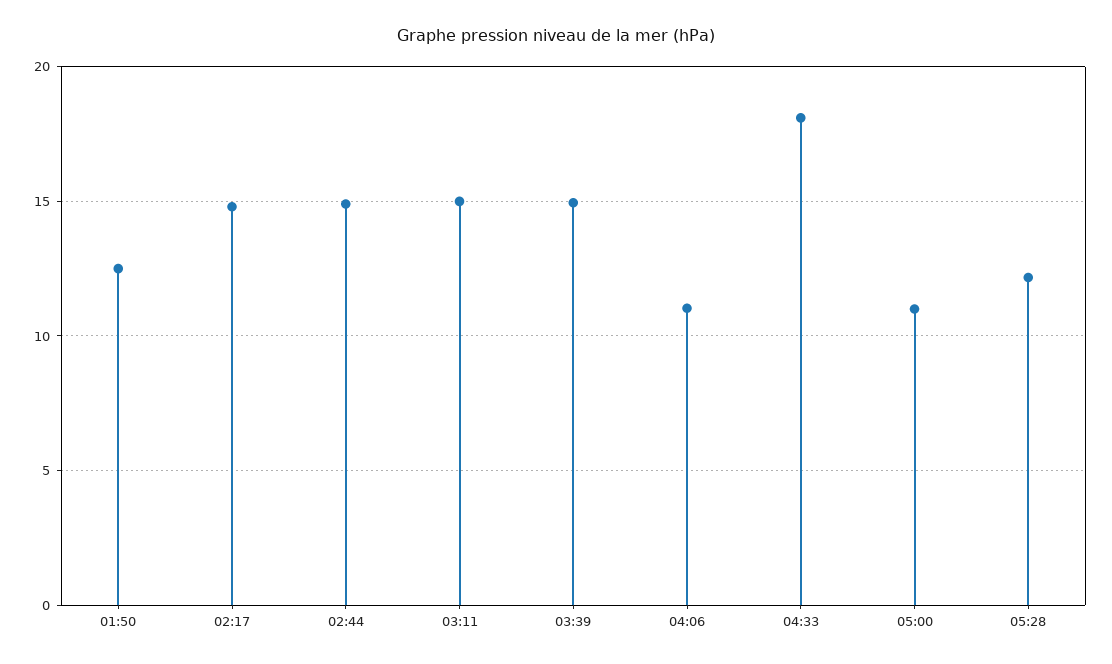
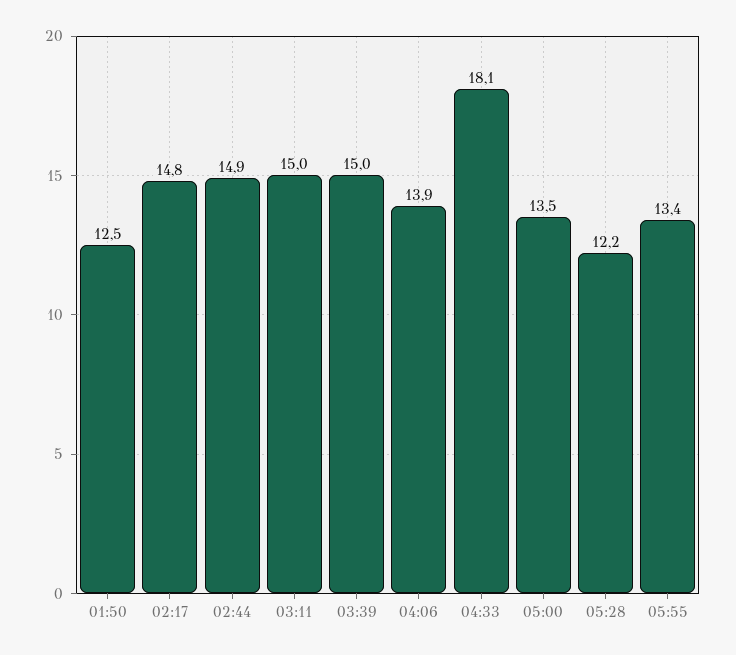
04:06: 11 -> 13.9
05:00: 11 -> 13.5
05:55: none -> 13.4

